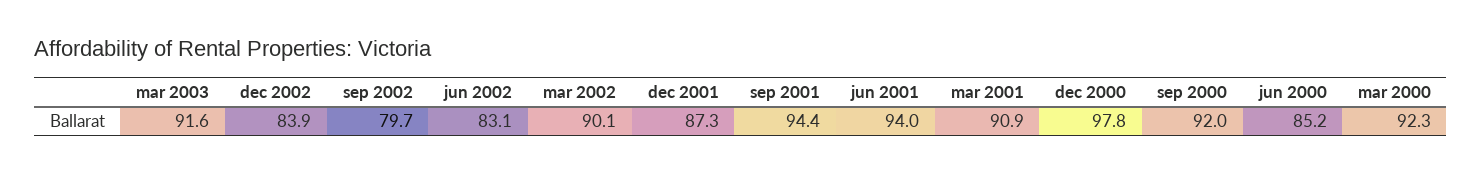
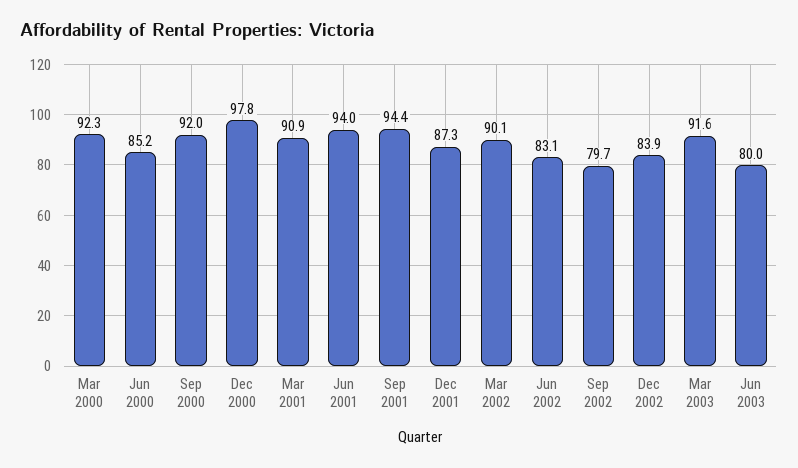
Jun 2003: none -> 80

